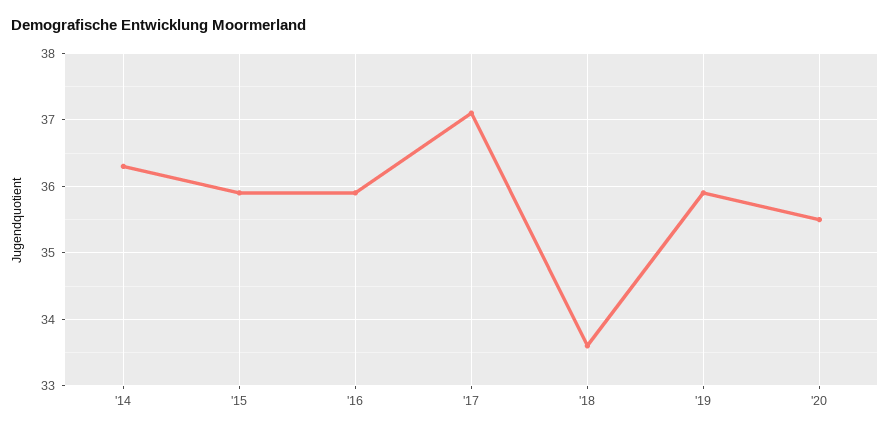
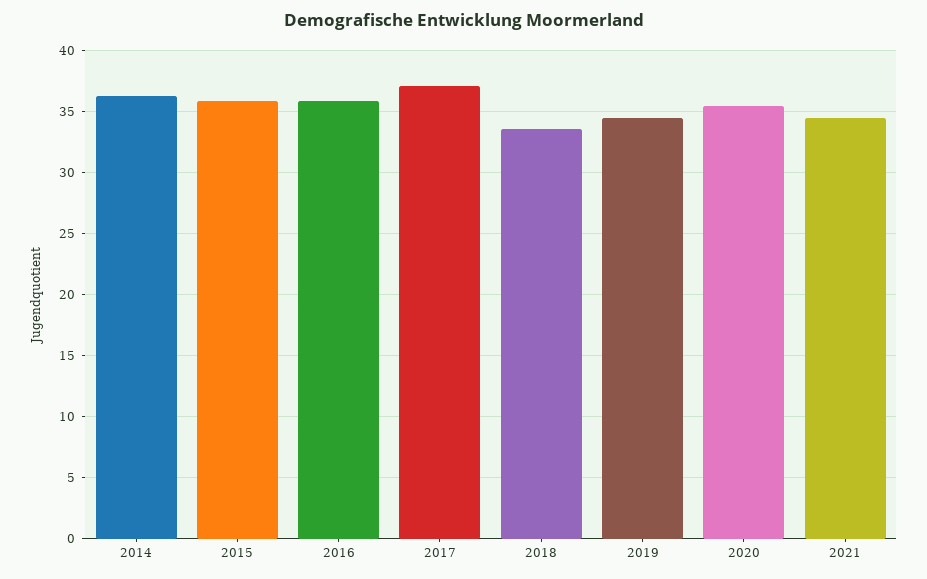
'19: 35.9 -> 34.5
2021: none -> 34.5

